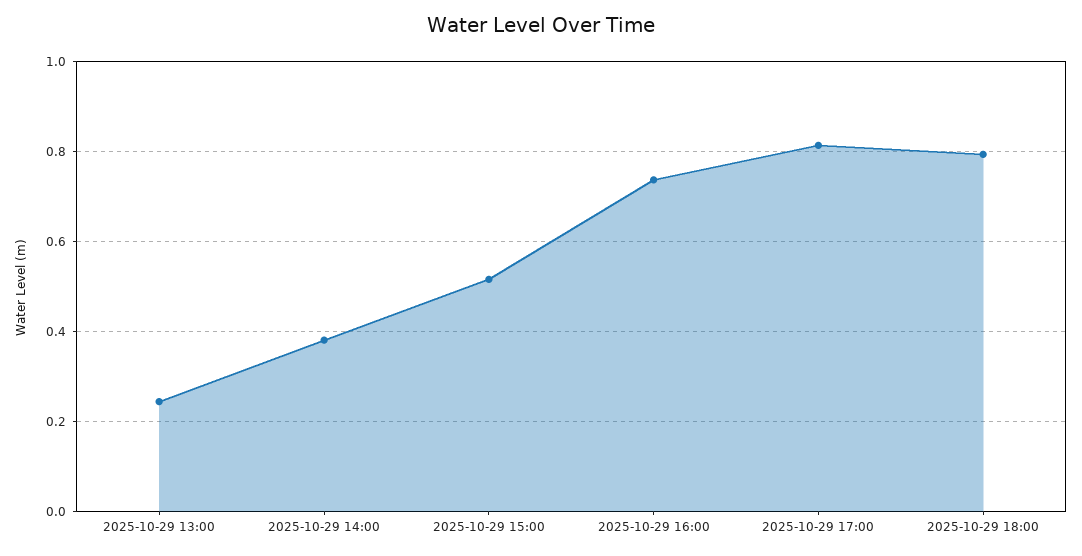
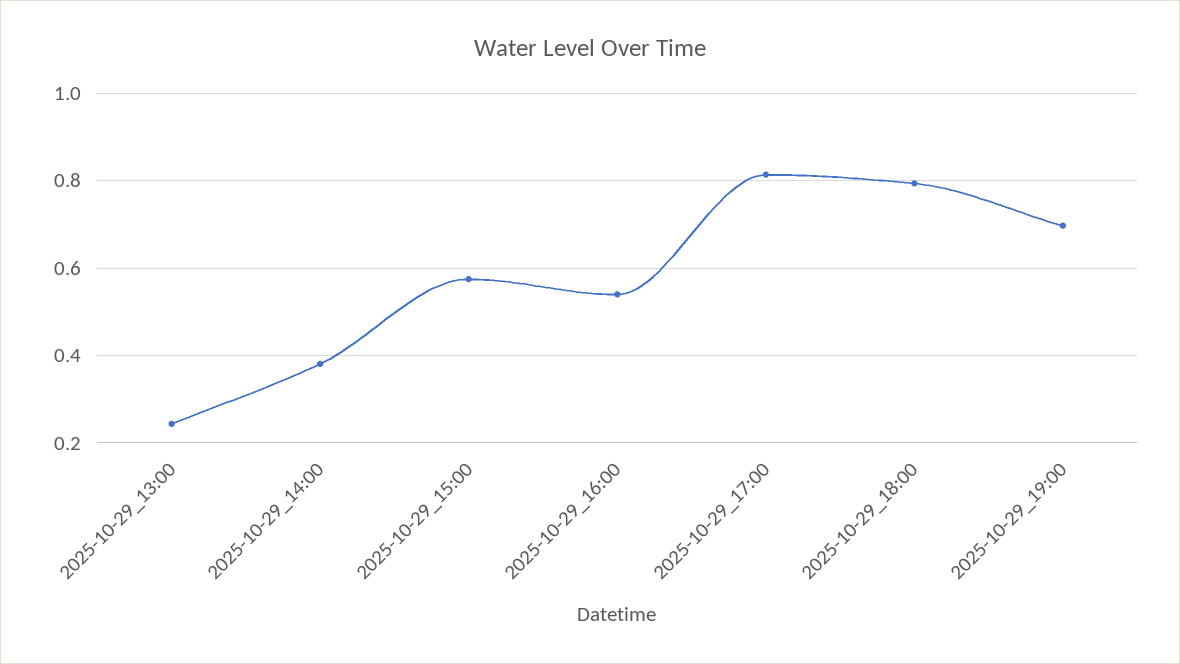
2025-10-29 15:00: 0.52 -> 0.58
2025-10-29 16:00: 0.74 -> 0.54
2025-10-29_19:00: none -> 0.7

